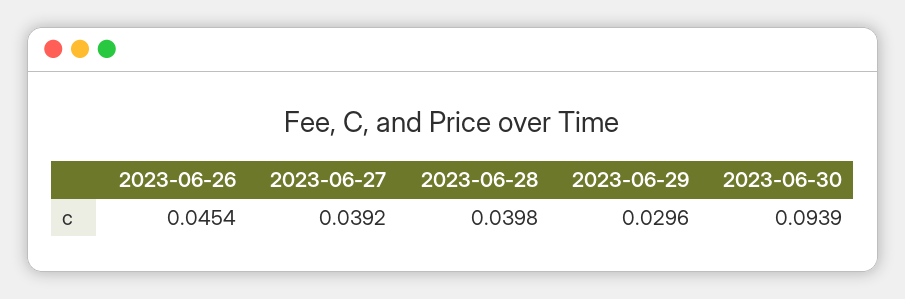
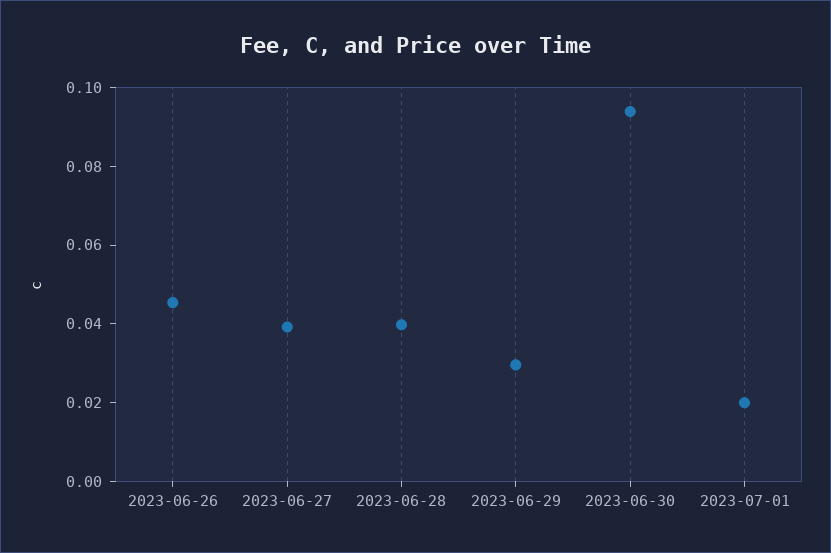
2023-07-01: none -> 0.02

